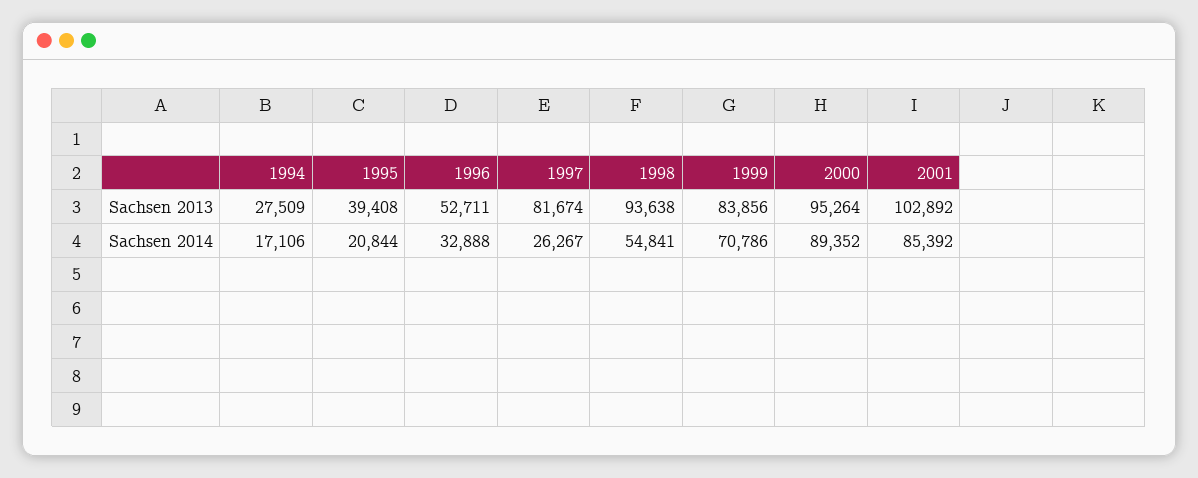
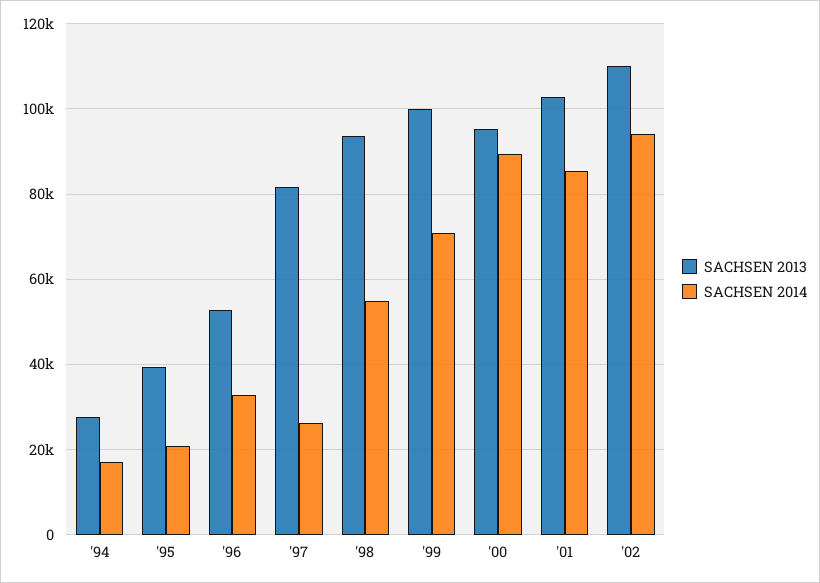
Sachsen 2013, 1999: 83856 -> 100000
Sachsen 2013, '02: none -> 110000
Sachsen 2014, '02: none -> 94000

